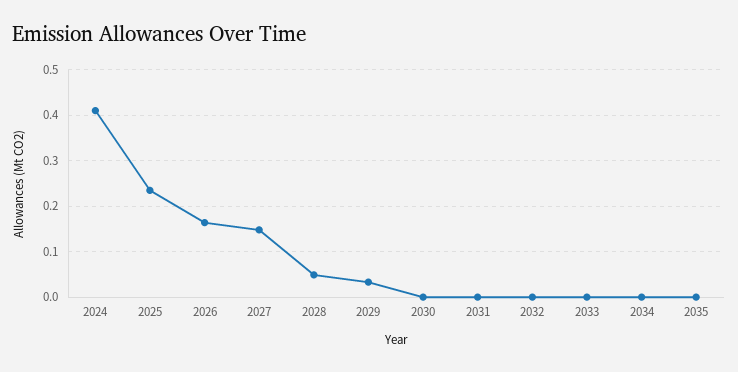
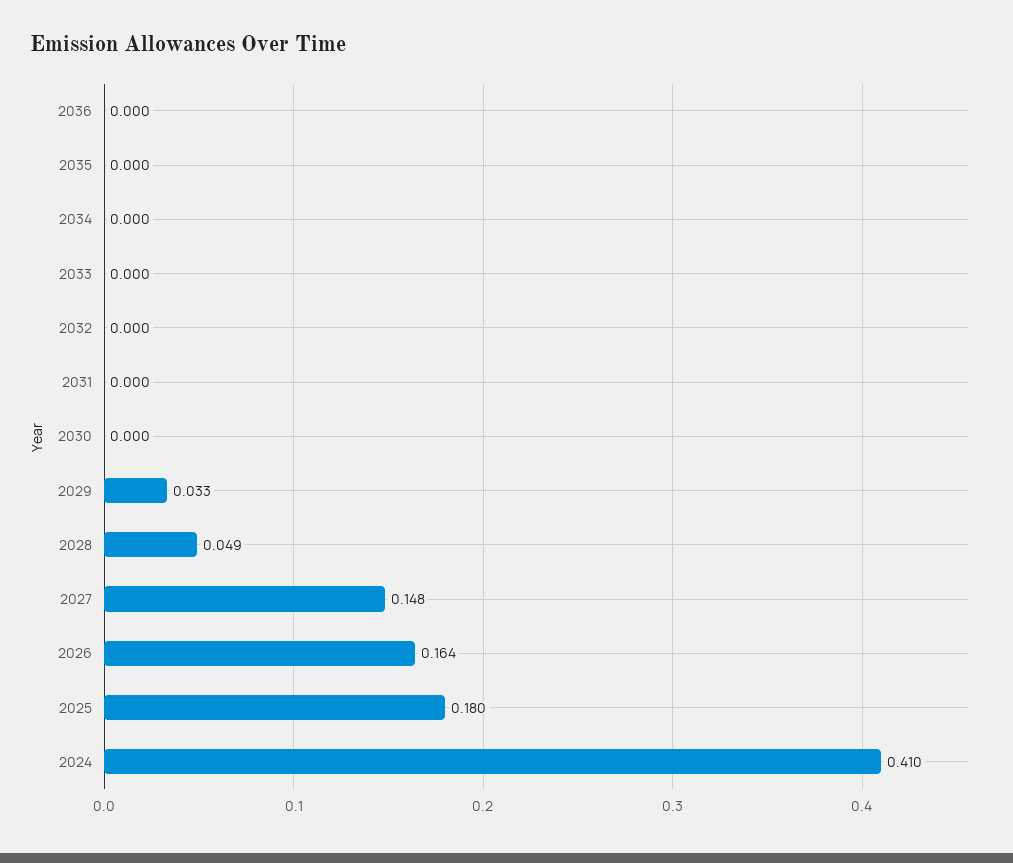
2025: 0.24 -> 0.18
2036: none -> 0

